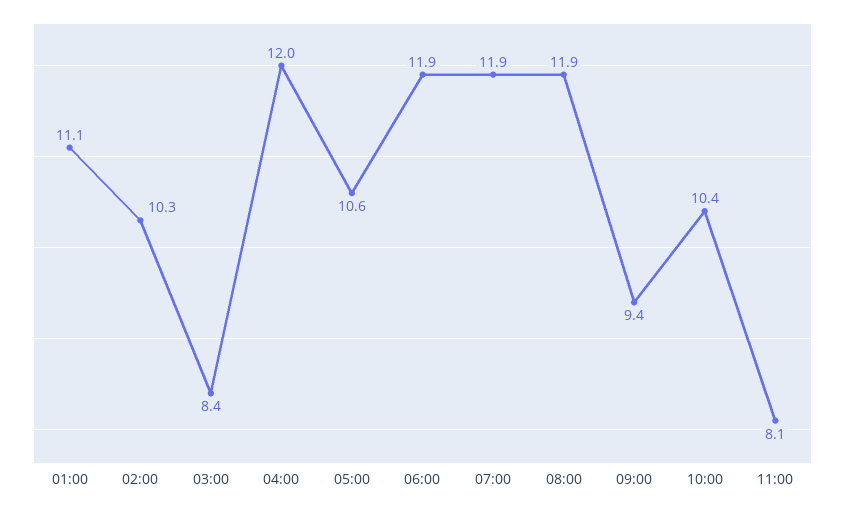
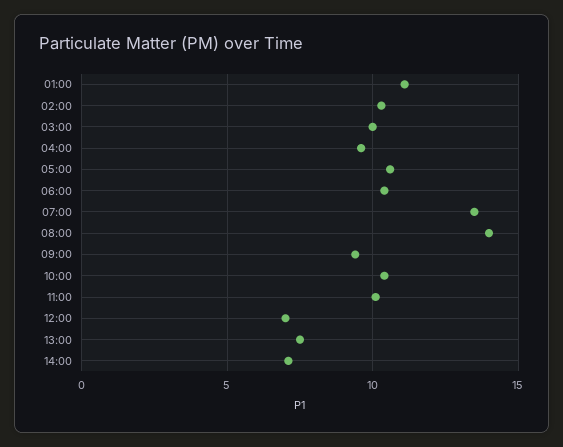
03:00: 8.4 -> 10
04:00: 12 -> 9.5
06:00: 11.9 -> 10.5
07:00: 11.9 -> 13.5
08:00: 11.9 -> 14
11:00: 8.1 -> 10
12:00: none -> 7
13:00: none -> 7.5
14:00: none -> 7

